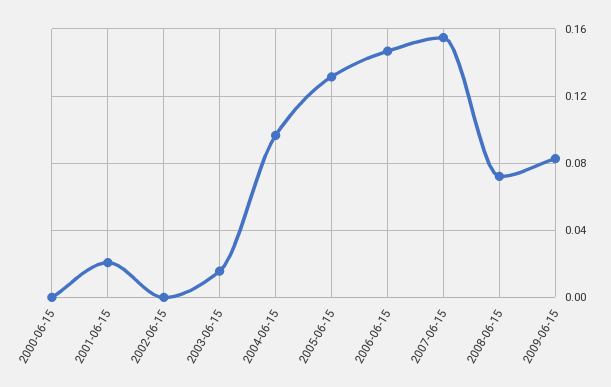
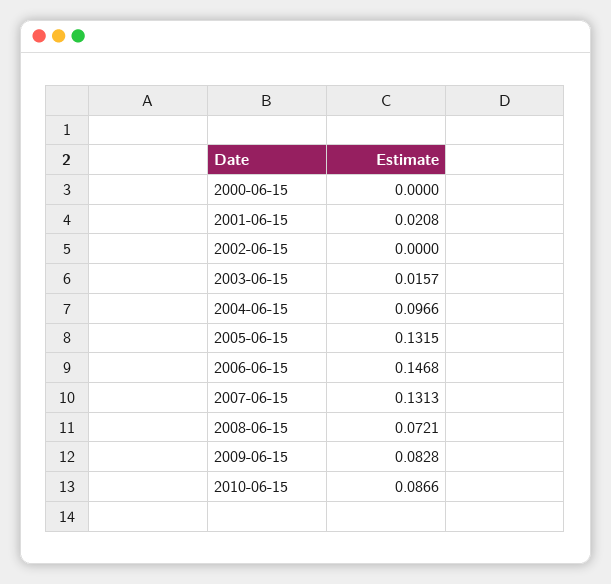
2007-06-15: 0.155 -> 0.1313
2010-06-15: none -> 0.0866

